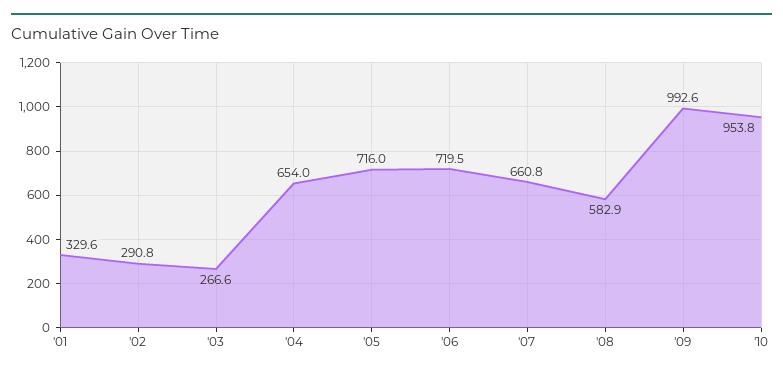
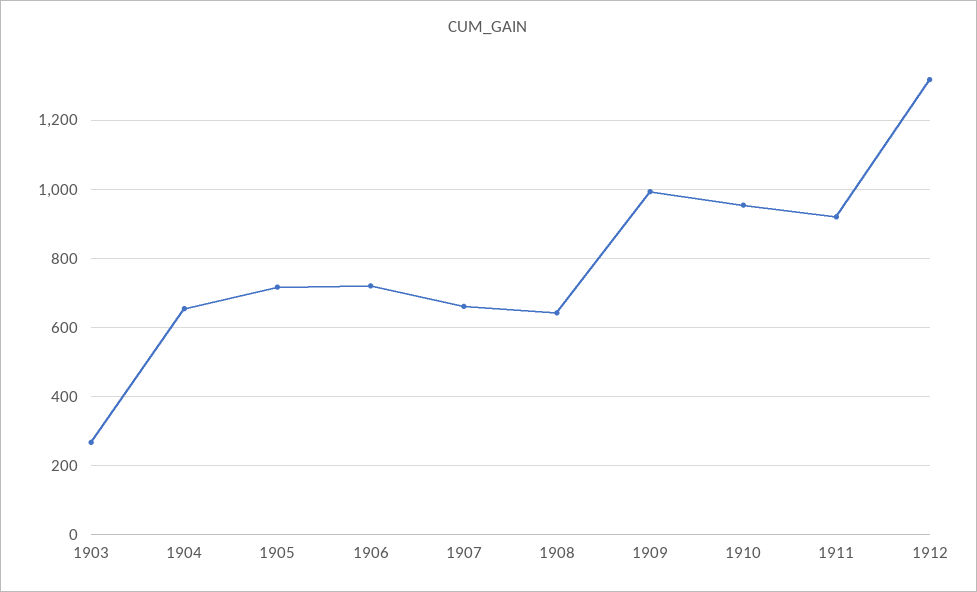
'01: 329.6 -> none
'02: 290.8 -> none
'08: 582.9 -> 640
1911: none -> 920
1912: none -> 1320

